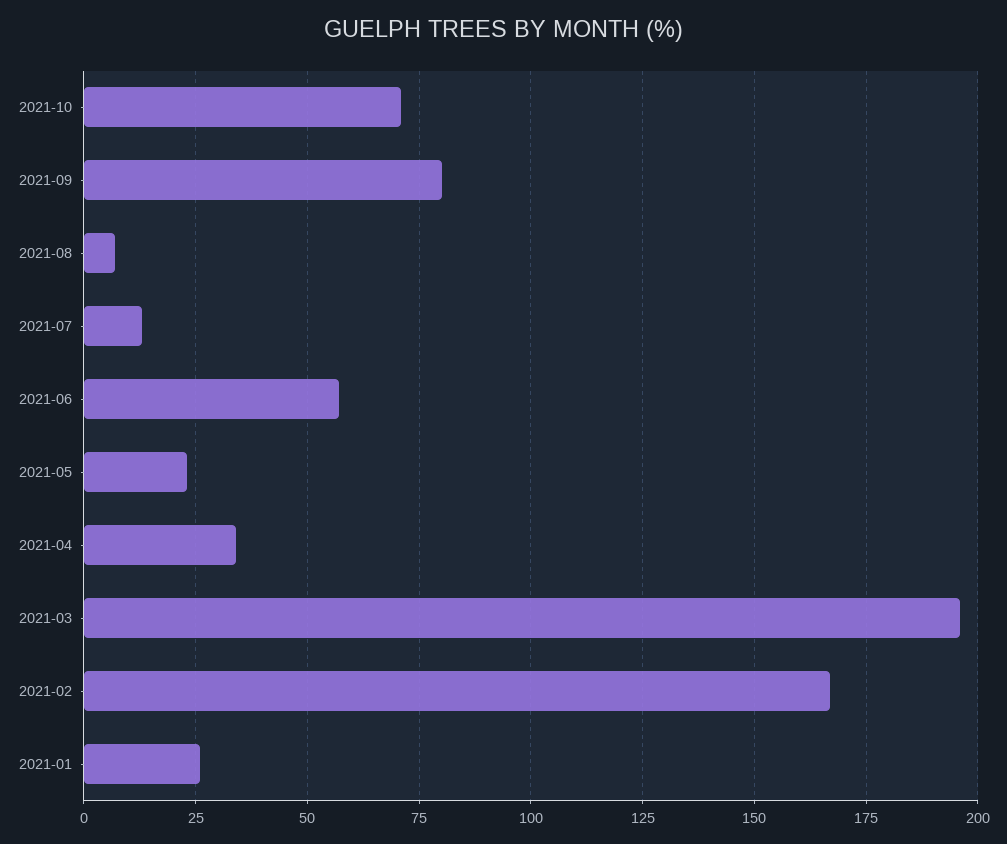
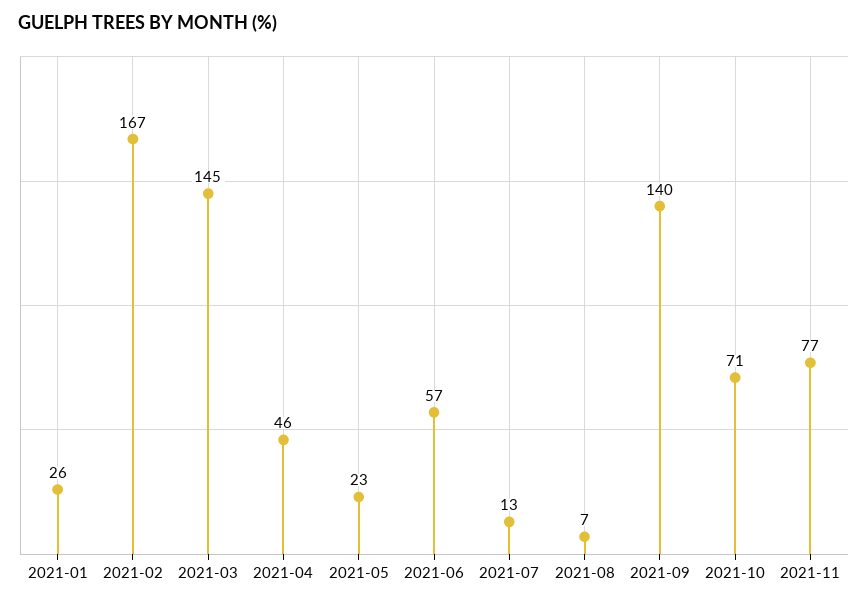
2021-09: 80 -> 140
2021-04: 35 -> 46
2021-03: 195 -> 145
2021-11: none -> 77

